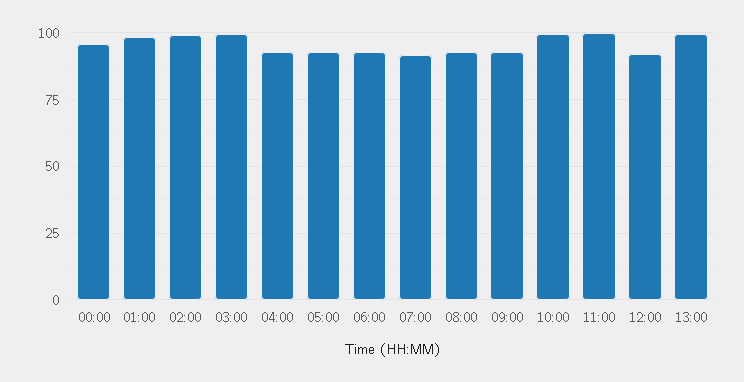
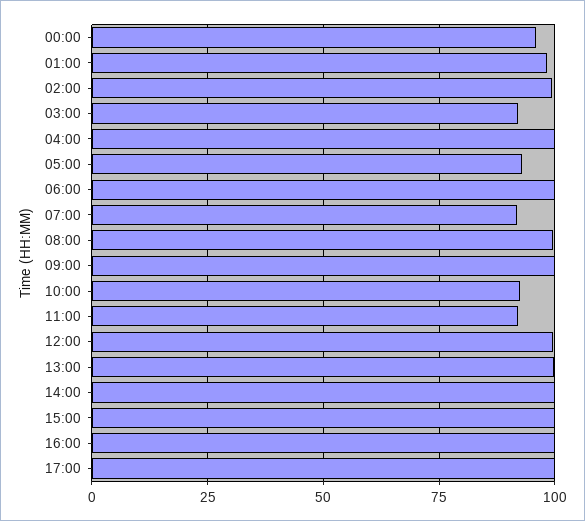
03:00: 100 -> 92.5
04:00: 92.5 -> 100
06:00: 92.5 -> 100
08:00: 92.5 -> 100
09:00: 92.5 -> 100
10:00: 100 -> 92.5
11:00: 100 -> 92.5
12:00: 92.5 -> 100
14:00: none -> 100
15:00: none -> 100
16:00: none -> 100
17:00: none -> 100

